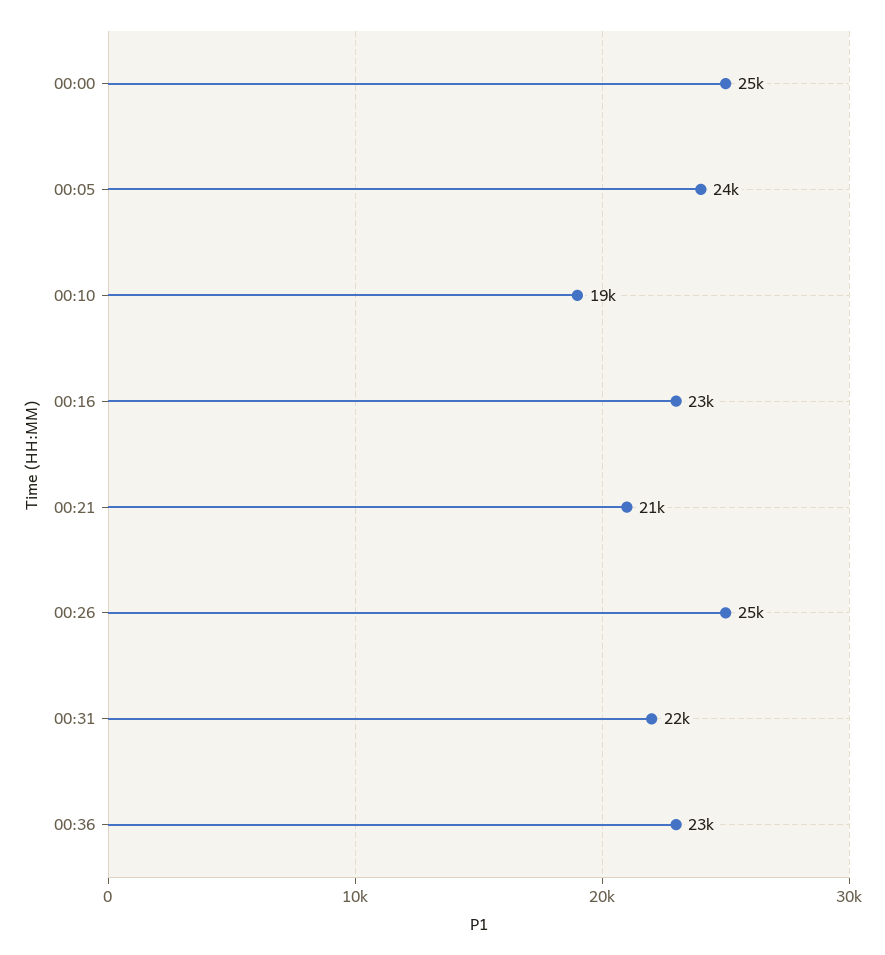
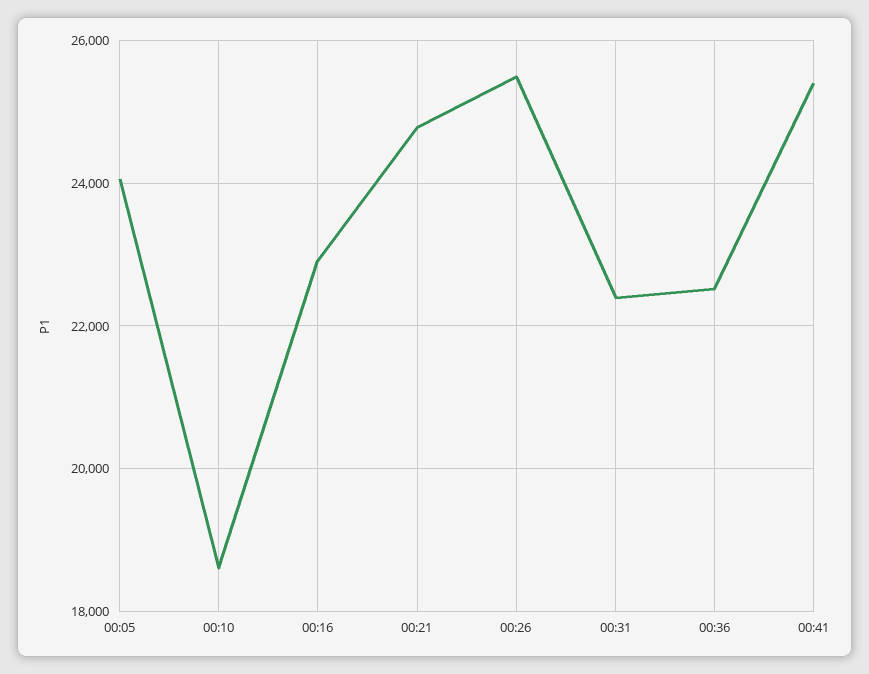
00:00: 25000 -> none
00:21: 21000 -> 24800
00:41: none -> 25400

